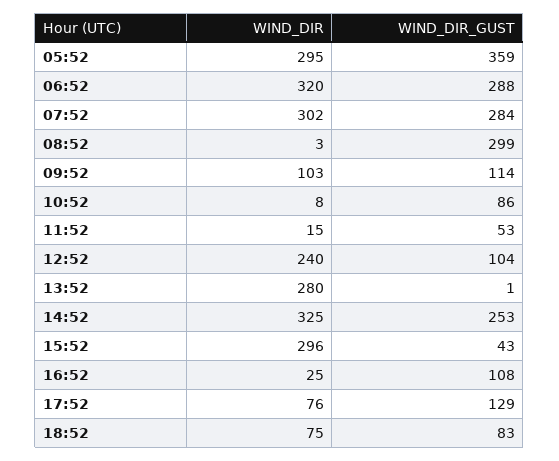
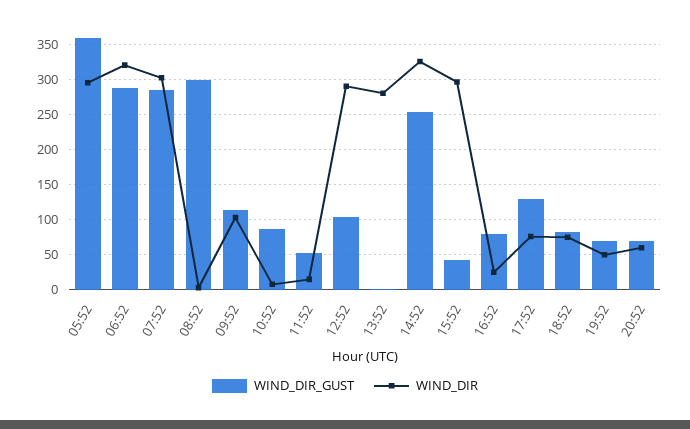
WIND_DIR, 12:52: 240 -> 290
WIND_DIR_GUST, 16:52: 108 -> 80
WIND_DIR_GUST, 19:52: none -> 70
WIND_DIR, 19:52: none -> 50
WIND_DIR_GUST, 20:52: none -> 70
WIND_DIR, 20:52: none -> 60

